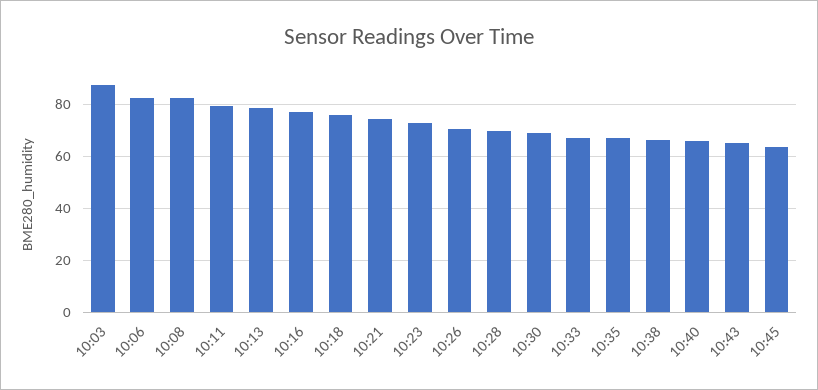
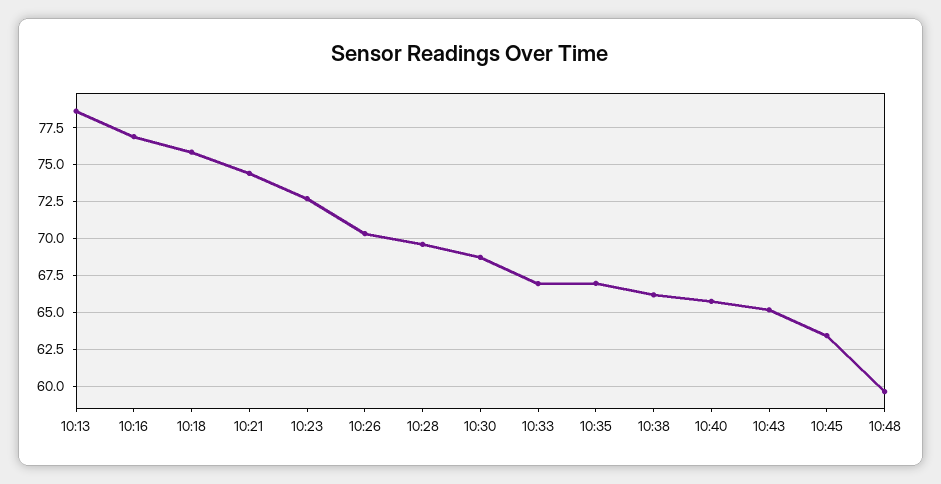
10:03: 87.5 -> none
10:06: 82.5 -> none
10:08: 82.5 -> none
10:11: 80 -> none
10:48: none -> 59.5

